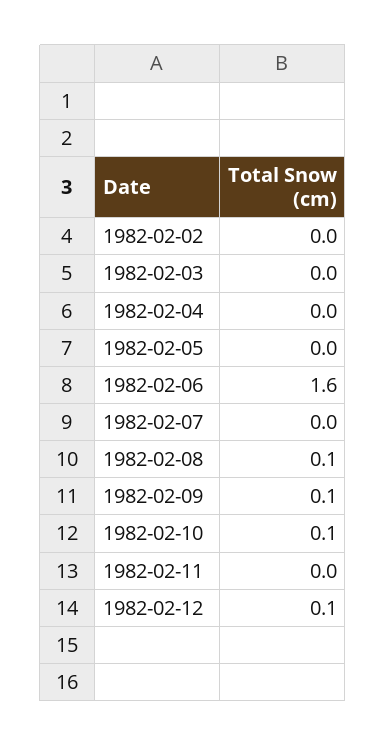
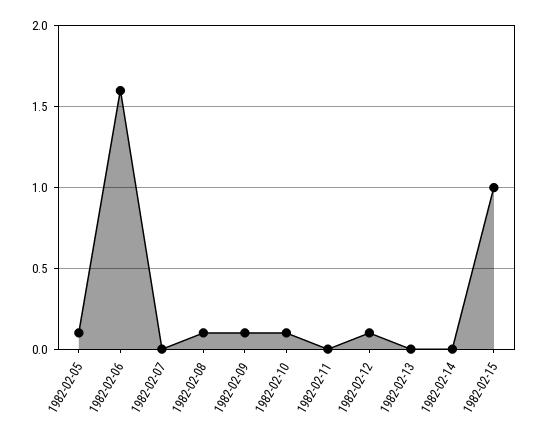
1982-02-02: 0 -> none
1982-02-03: 0 -> none
1982-02-04: 0 -> none
1982-02-05: 0 -> 0.1
1982-02-13: none -> 0
1982-02-14: none -> 0
1982-02-15: none -> 1

